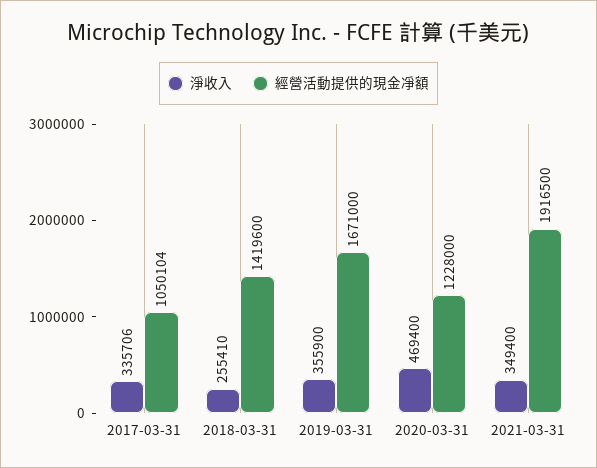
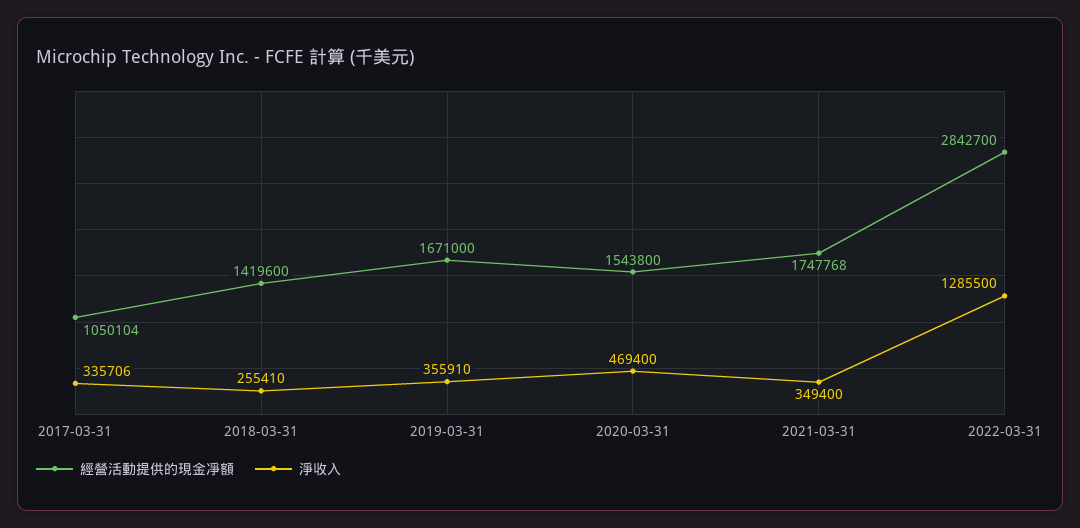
淨收入, 2019-03-31: 355900 -> 355910
經營活動提供的現金凈額, 2020-03-31: 1228000 -> 1543800
經營活動提供的現金凈額, 2021-03-31: 1916500 -> 1747768
經營活動提供的現金凈額, 2022-03-31: none -> 2842700
淨收入, 2022-03-31: none -> 1285500

